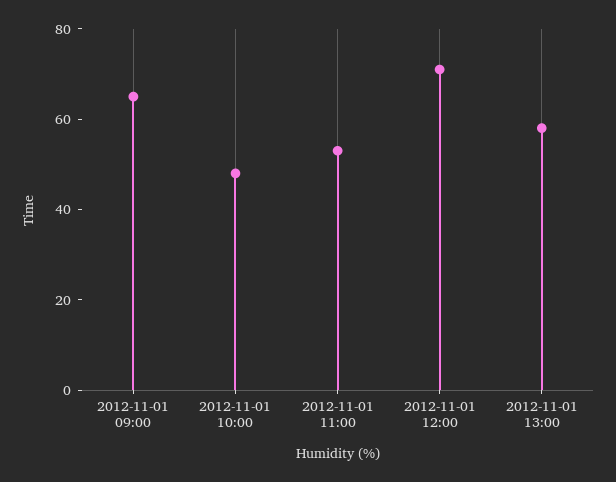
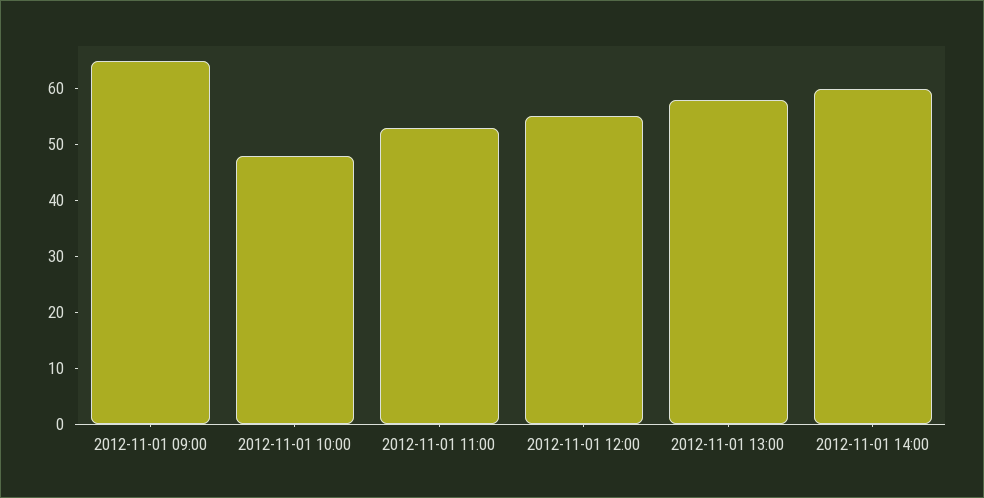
2012-11-01 12:00: 70 -> 55
2012-11-01 14:00: none -> 60

